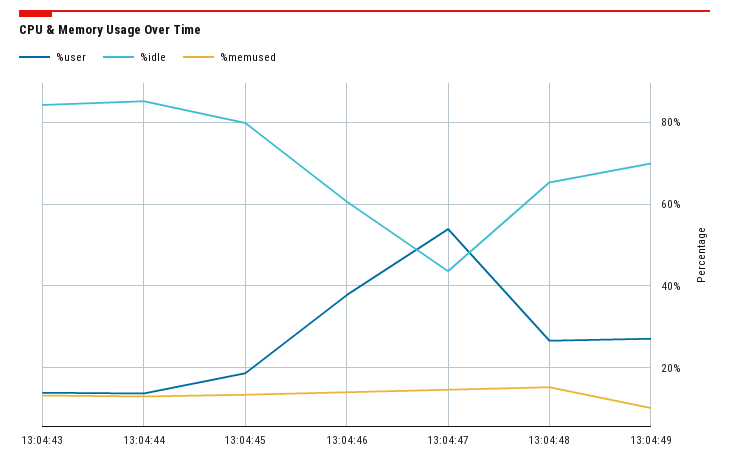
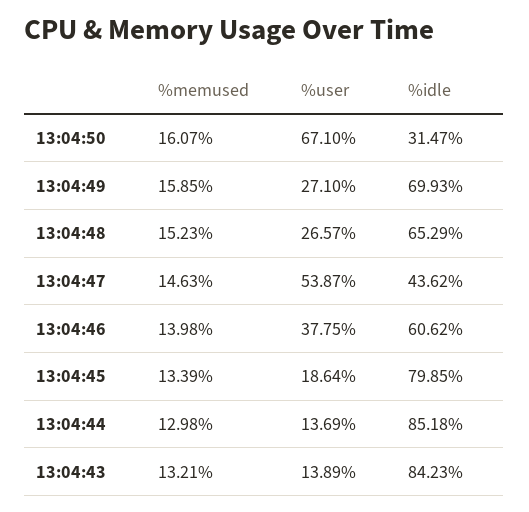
%memused, 13:04:49: 10 -> 15.85
%memused, 13:04:50: none -> 16.07
%user, 13:04:50: none -> 67.1
%idle, 13:04:50: none -> 31.47

